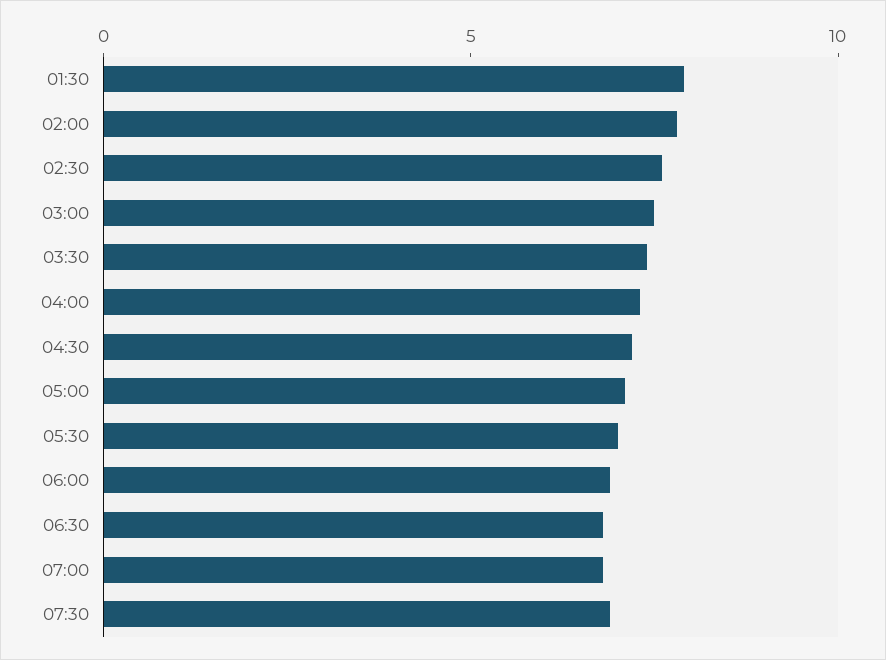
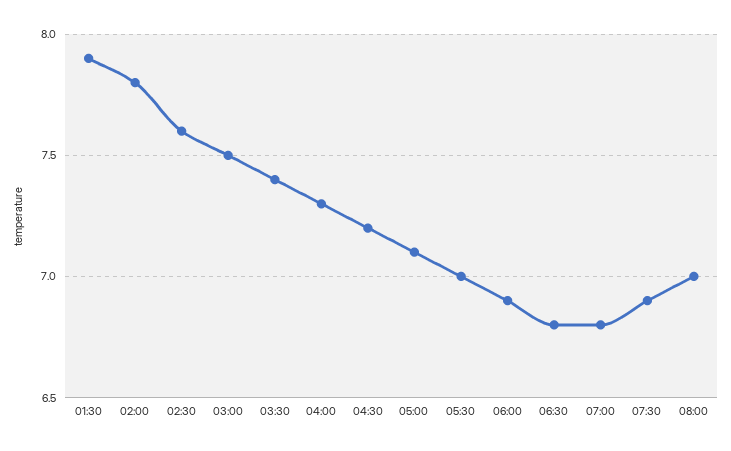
08:00: none -> 7

